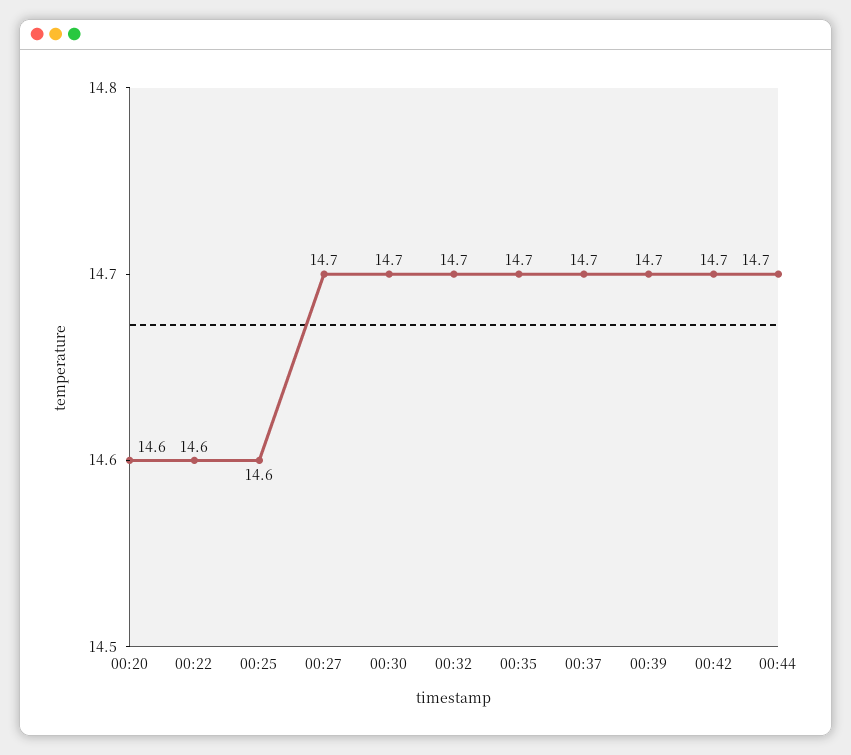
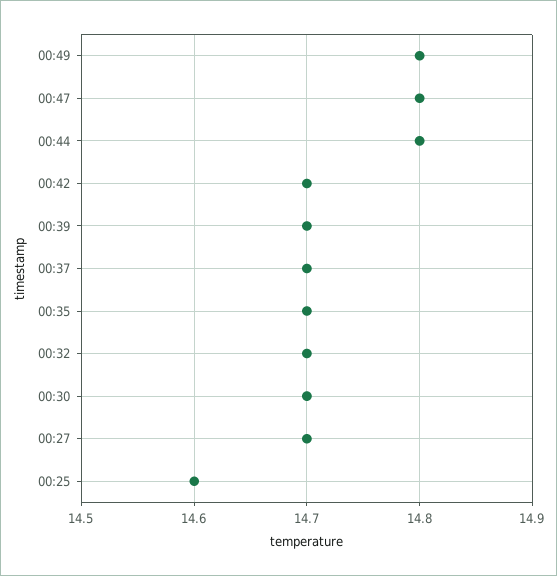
00:20: 14.6 -> none
00:22: 14.6 -> none
00:44: 14.7 -> 14.8
00:49: none -> 14.8
00:47: none -> 14.8

